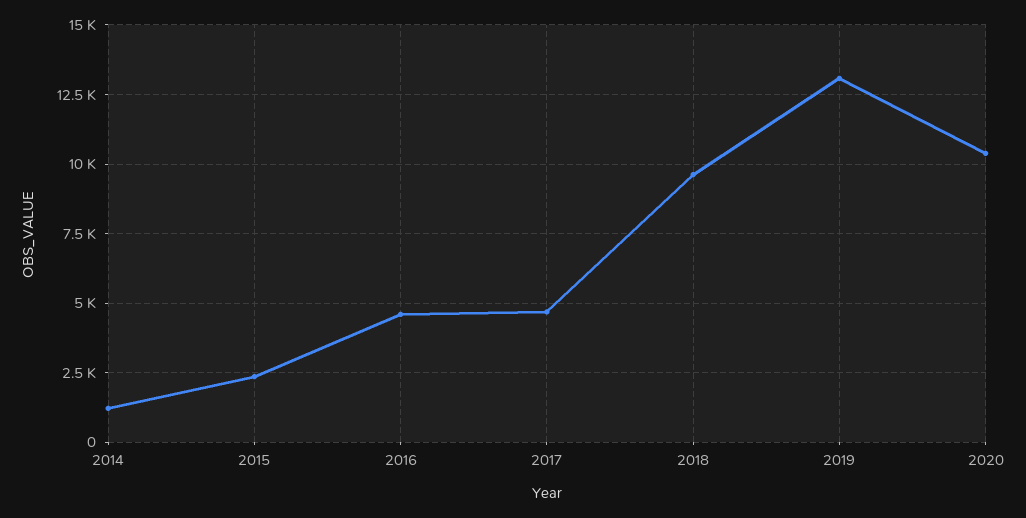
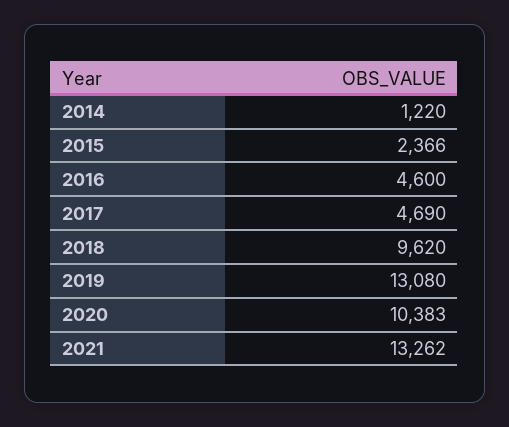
2021: none -> 13262

